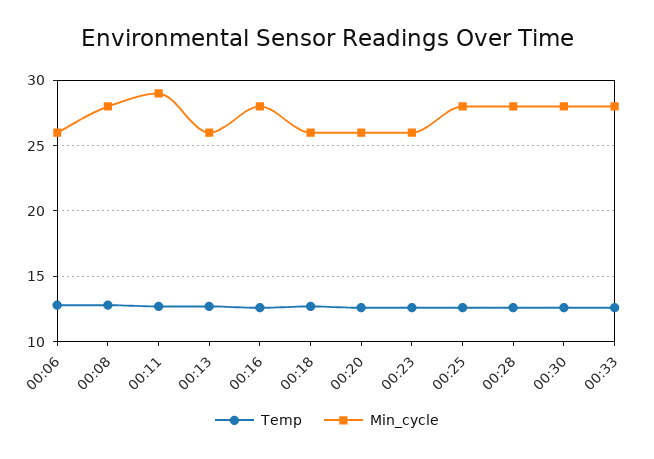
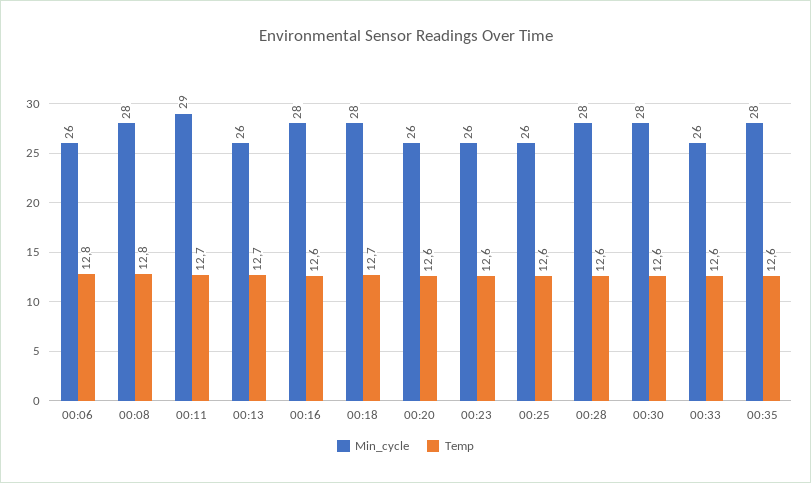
Min_cycle, 00:18: 26 -> 28
Min_cycle, 00:25: 28 -> 26
Min_cycle, 00:33: 28 -> 26
Min_cycle, 00:35: none -> 28
Temp, 00:35: none -> 12.6

